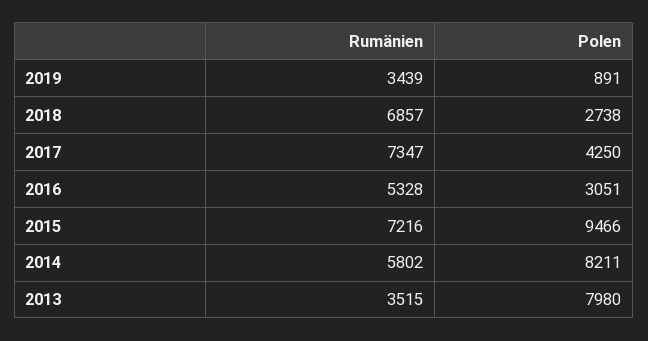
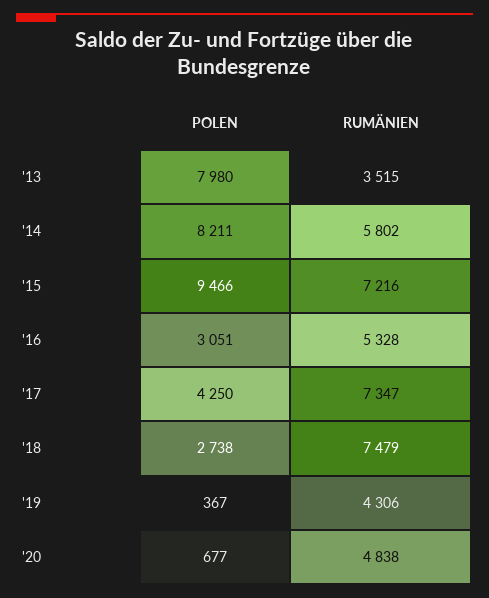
Rumänien, 2019: 3439 -> 4306
Polen, 2019: 891 -> 367
Rumänien, 2018: 6857 -> 7479
Polen, '20: none -> 677
Rumänien, '20: none -> 4838

